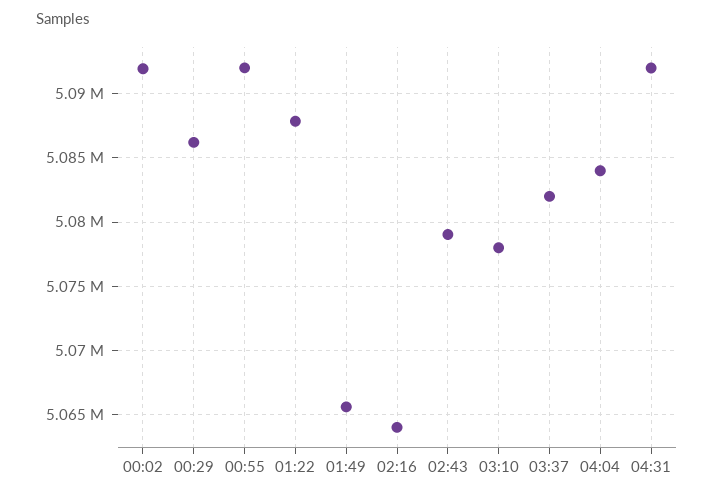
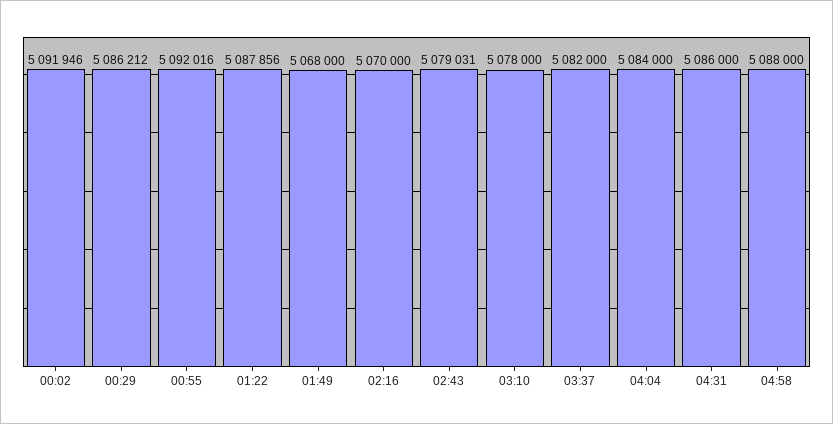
01:49: 5065500 -> 5068000
02:16: 5064000 -> 5070000
04:31: 5092000 -> 5086000
04:58: none -> 5088000

